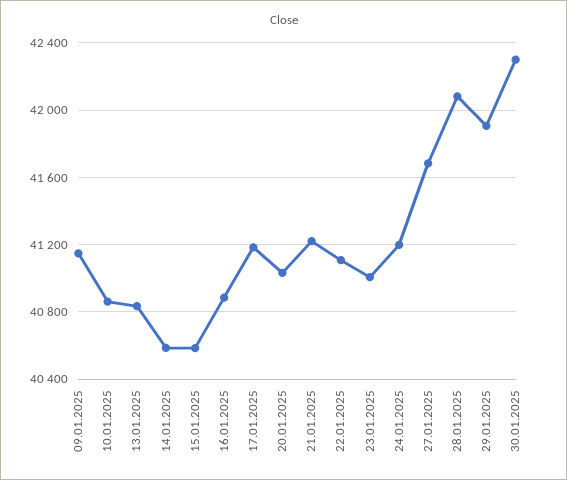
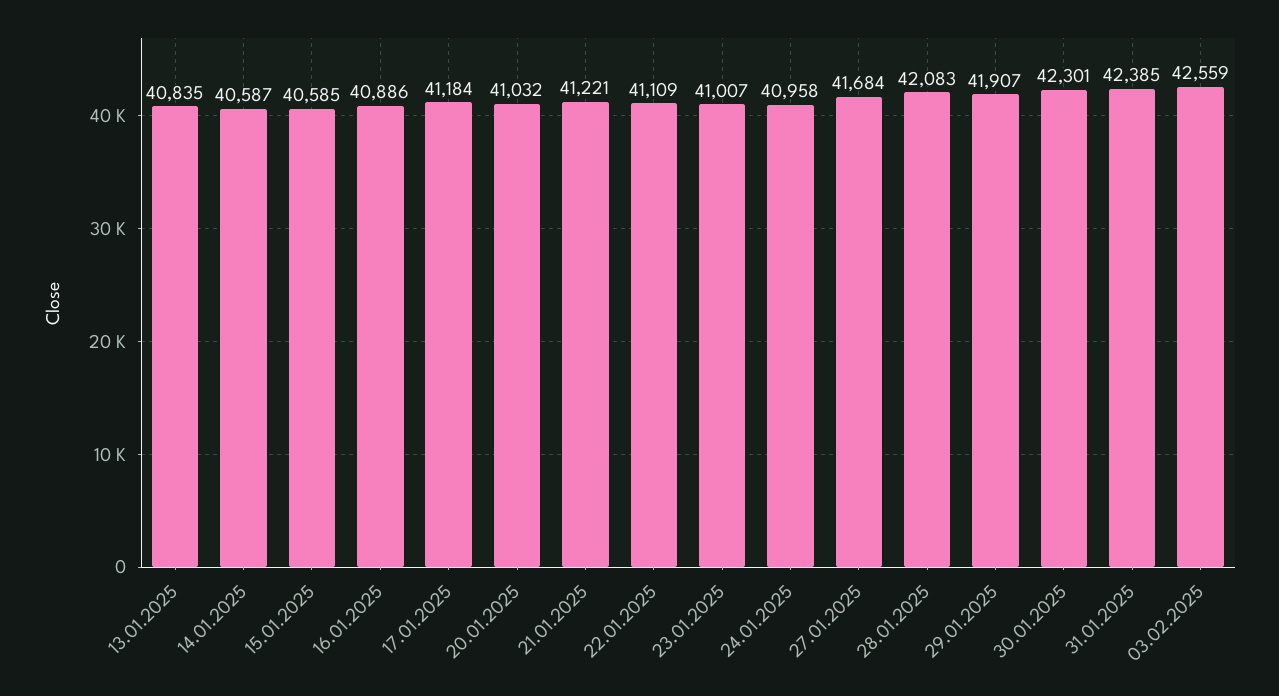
09.01.2025: 41150 -> none
10.01.2025: 40850 -> none
24.01.2025: 41200 -> 40958
31.01.2025: none -> 42385
03.02.2025: none -> 42559

